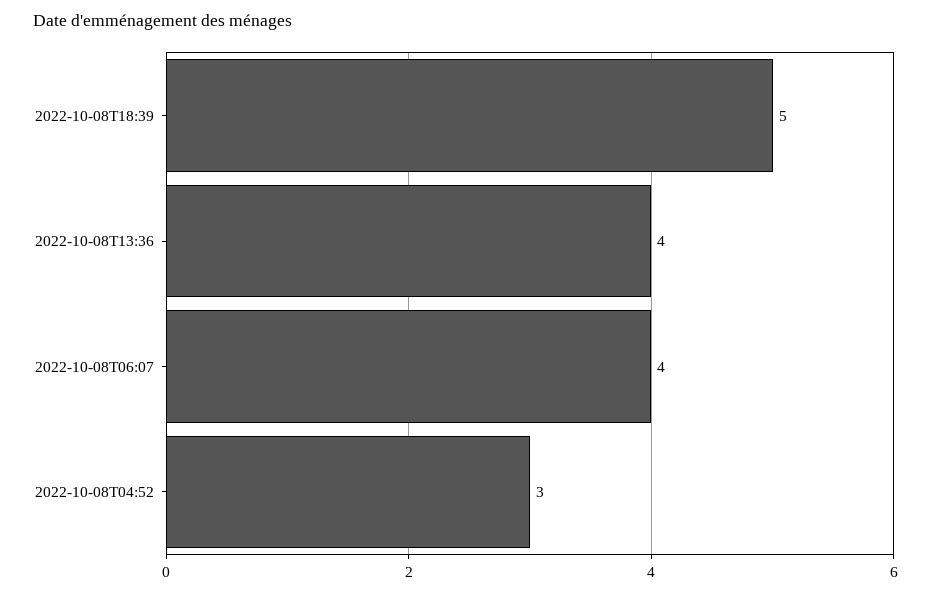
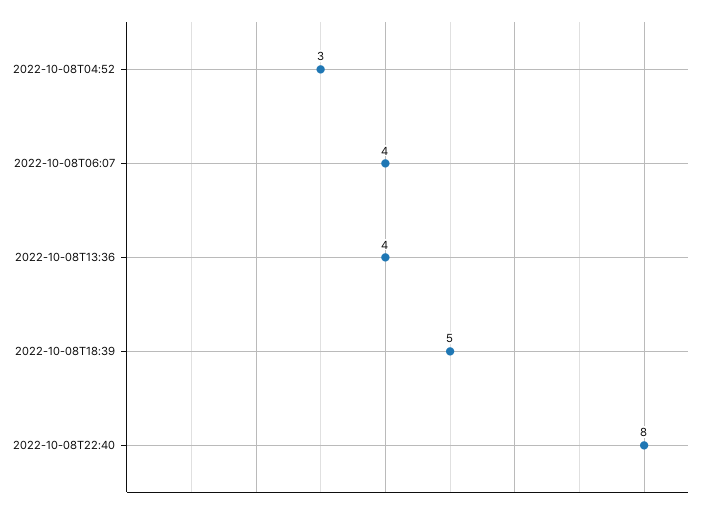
2022-10-08T22:40: none -> 8

